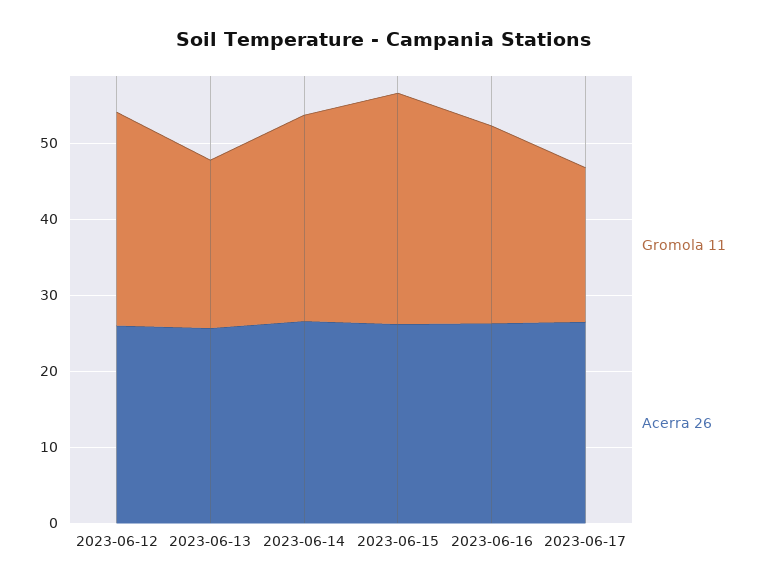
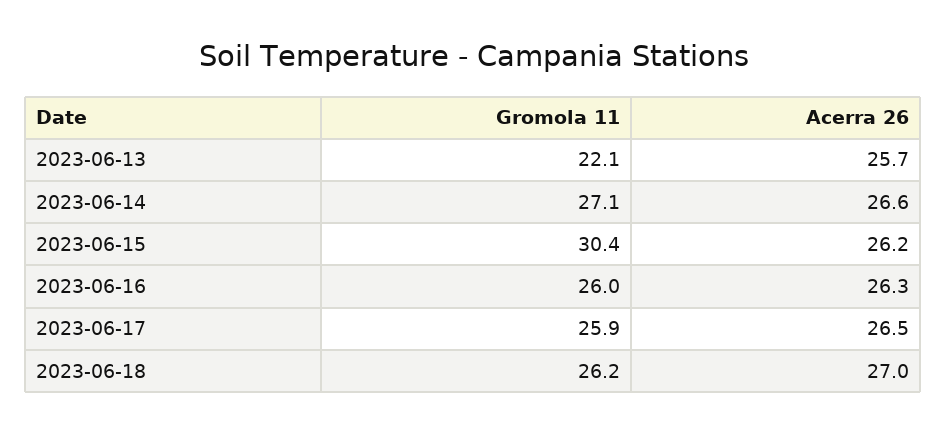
Gromola 11, 2023-06-12: 28 -> none
Acerra 26, 2023-06-12: 26 -> none
Gromola 11, 2023-06-17: 20 -> 25.9
Gromola 11, 2023-06-18: none -> 26.2
Acerra 26, 2023-06-18: none -> 27

